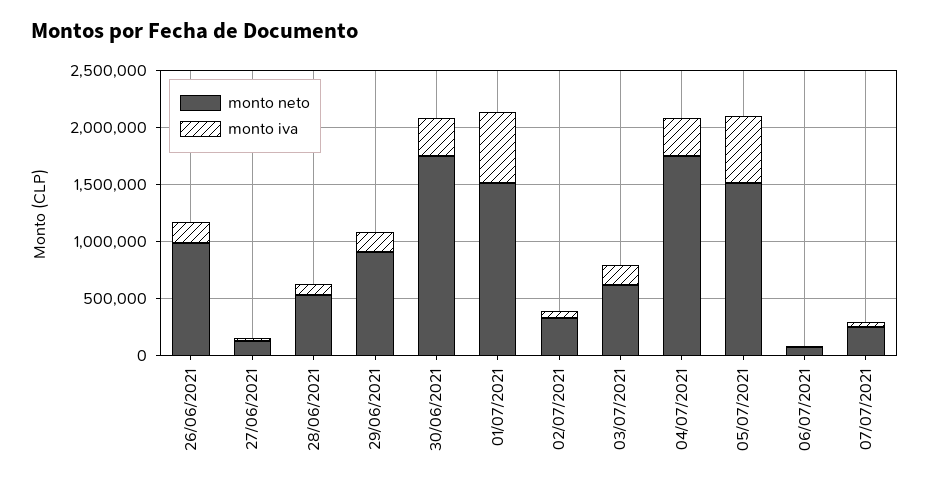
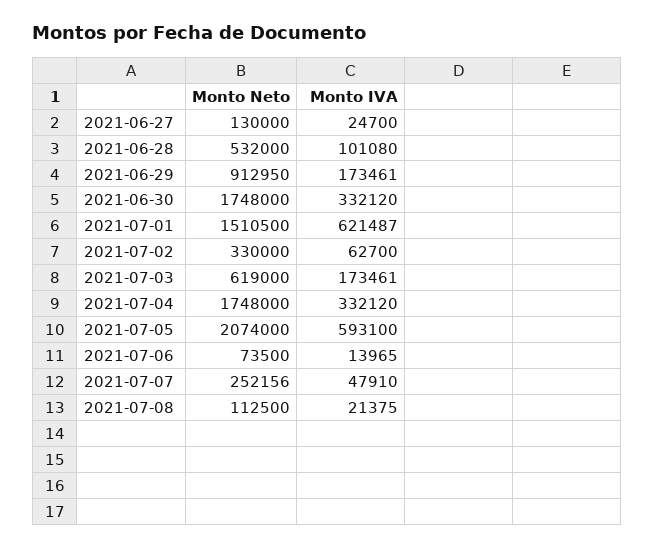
monto neto, 26/06/2021: 1000000 -> none
monto iva, 26/06/2021: 200000 -> none
monto neto, 05/07/2021: 1500000 -> 2074000
monto neto, 2021-07-08: none -> 112500
monto iva, 2021-07-08: none -> 21375

